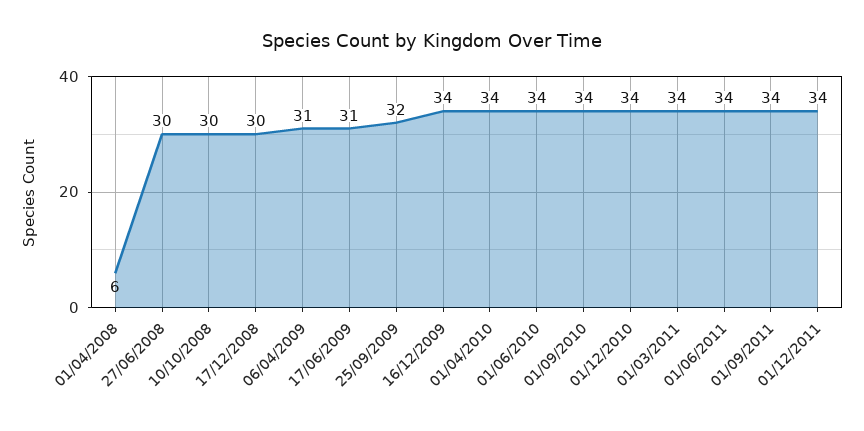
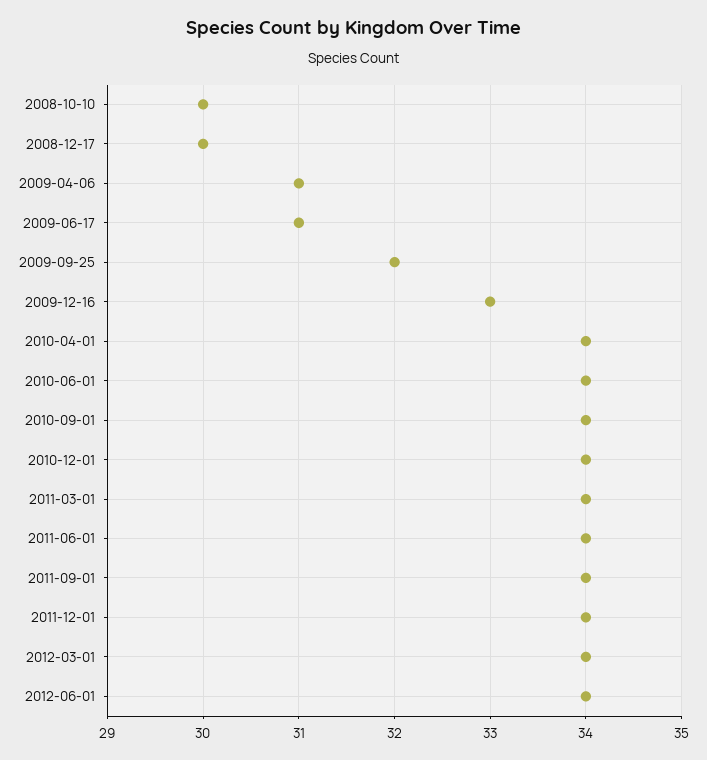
01/04/2008: 6 -> none
27/06/2008: 30 -> none
16/12/2009: 34 -> 33
2012-03-01: none -> 34
2012-06-01: none -> 34

